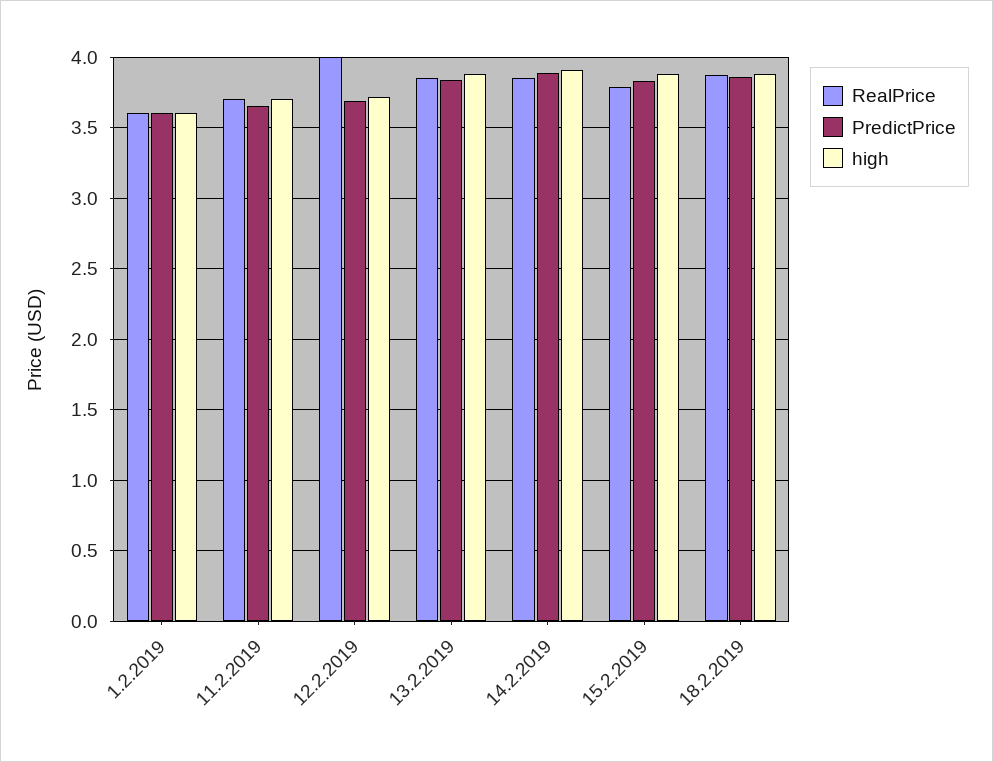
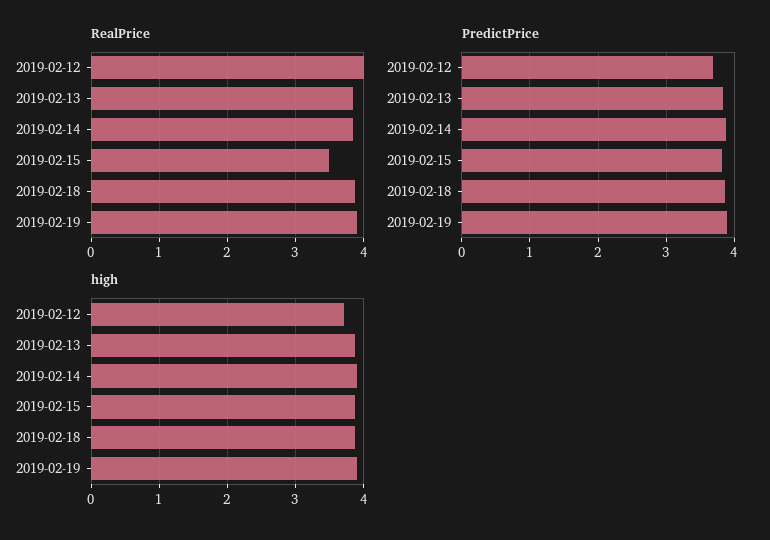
RealPrice, 1.2.2019: 3.6 -> none
PredictPrice, 1.2.2019: 3.6 -> none
high, 1.2.2019: 3.6 -> none
RealPrice, 11.2.2019: 3.7 -> none
PredictPrice, 11.2.2019: 3.65 -> none
high, 11.2.2019: 3.7 -> none
RealPrice, 15.2.2019: 3.8 -> 3.5
RealPrice, 2019-02-19: none -> 3.9
PredictPrice, 2019-02-19: none -> 3.9
high, 2019-02-19: none -> 3.9

